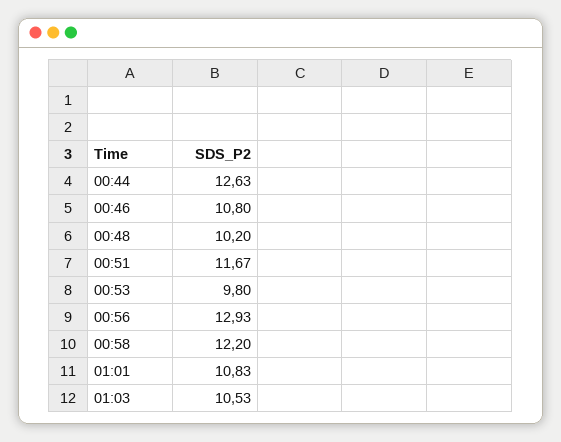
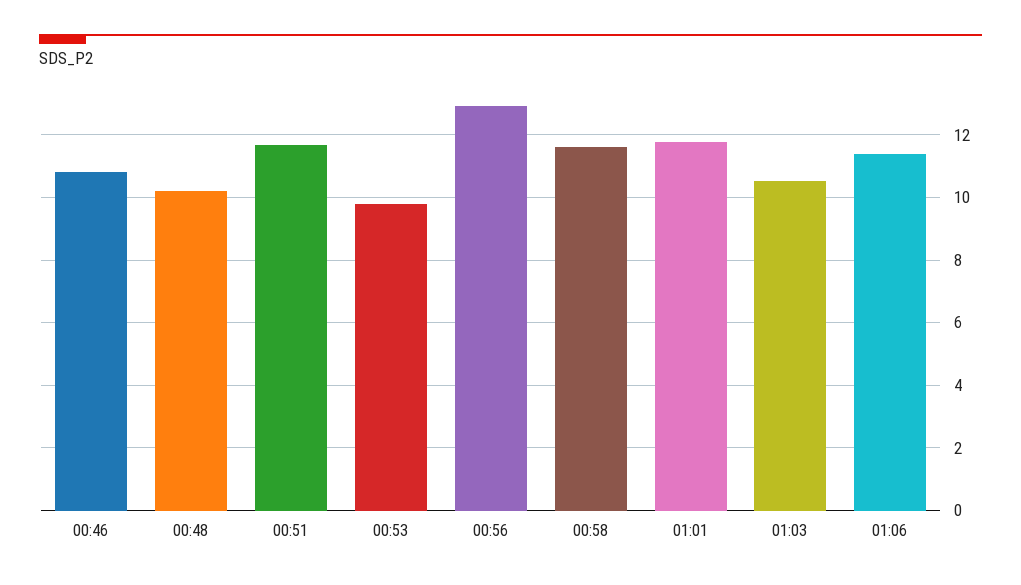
00:44: 12.63 -> none
00:58: 12.2 -> 11.6
01:01: 10.83 -> 11.8
01:06: none -> 11.4

